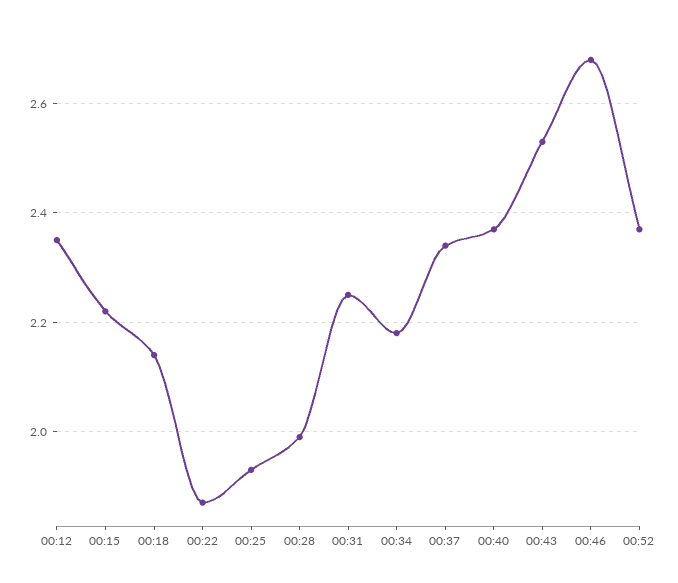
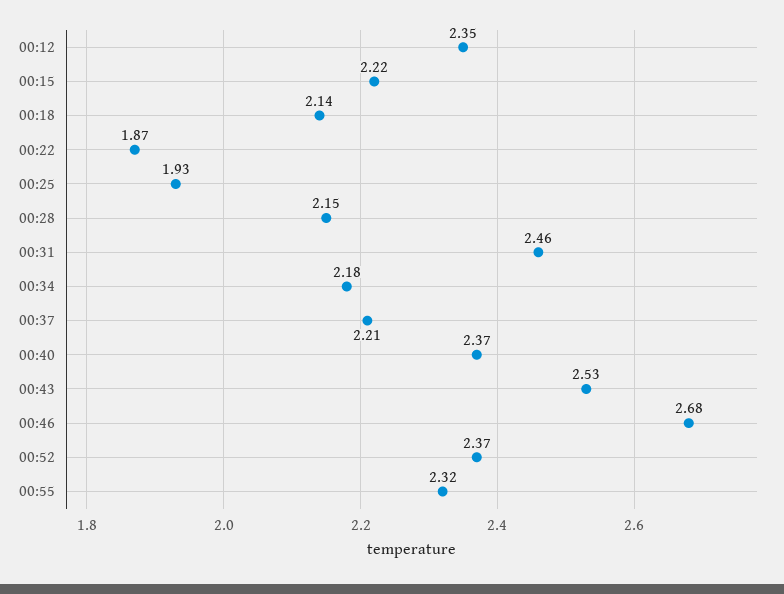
00:28: 2 -> 2.15
00:31: 2.25 -> 2.46
00:37: 2.35 -> 2.21
00:55: none -> 2.32

